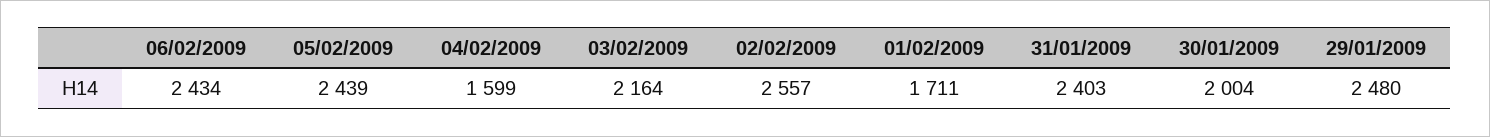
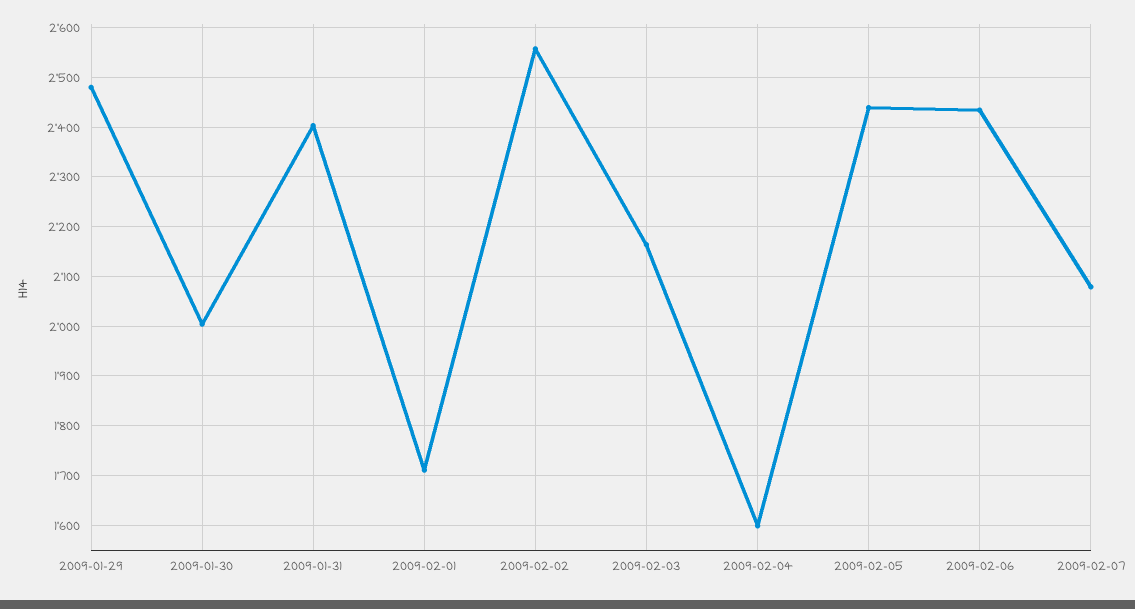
2009-02-07: none -> 2080

